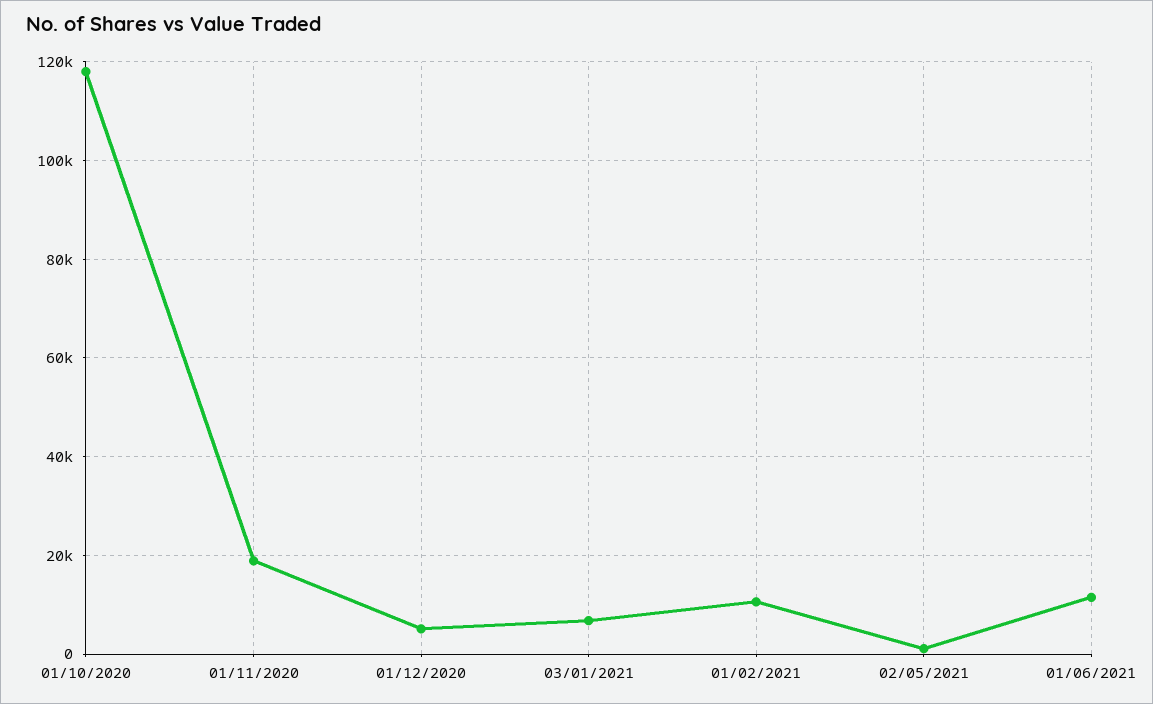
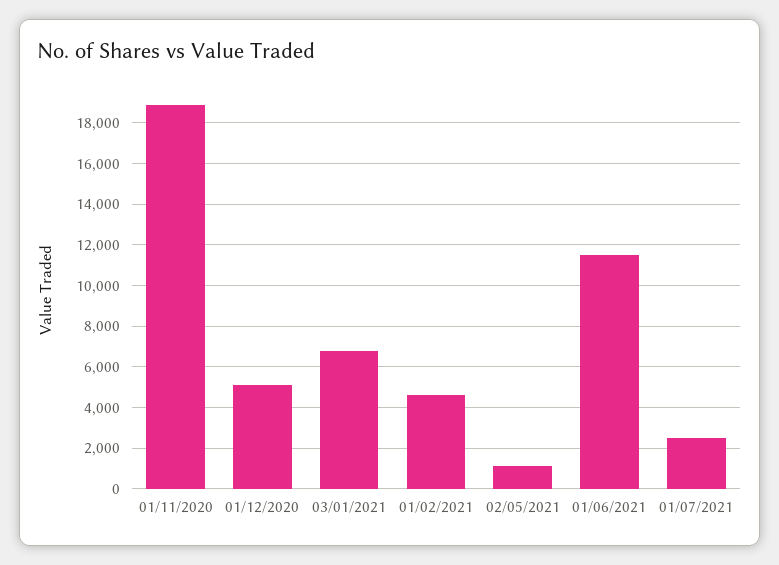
01/10/2020: 118000 -> none
01/02/2021: 10000 -> 4500
01/07/2021: none -> 2500

